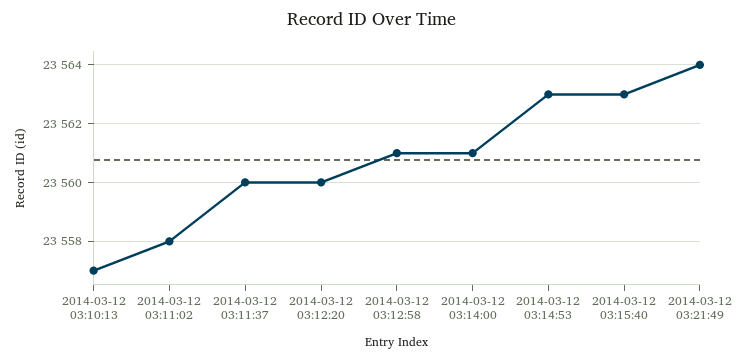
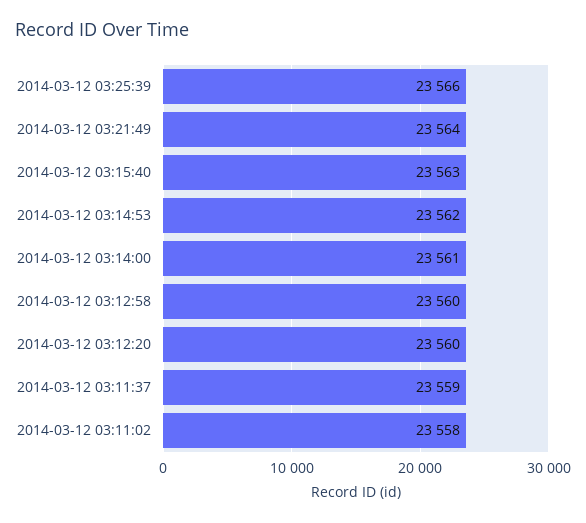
2014-03-12 03:10:13: 23557 -> none
2014-03-12 03:11:37: 23560 -> 23559
2014-03-12 03:12:58: 23561 -> 23560
2014-03-12 03:14:53: 23563 -> 23562
2014-03-12 03:25:39: none -> 23566

